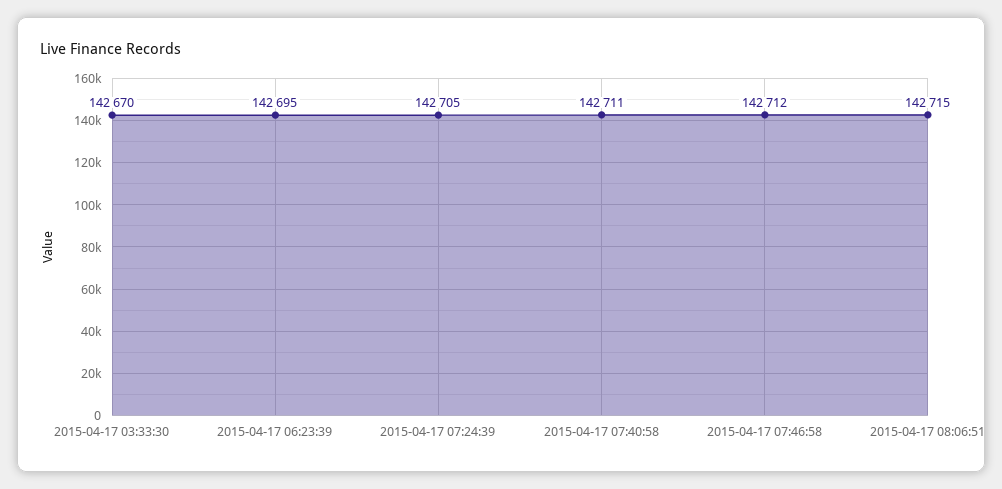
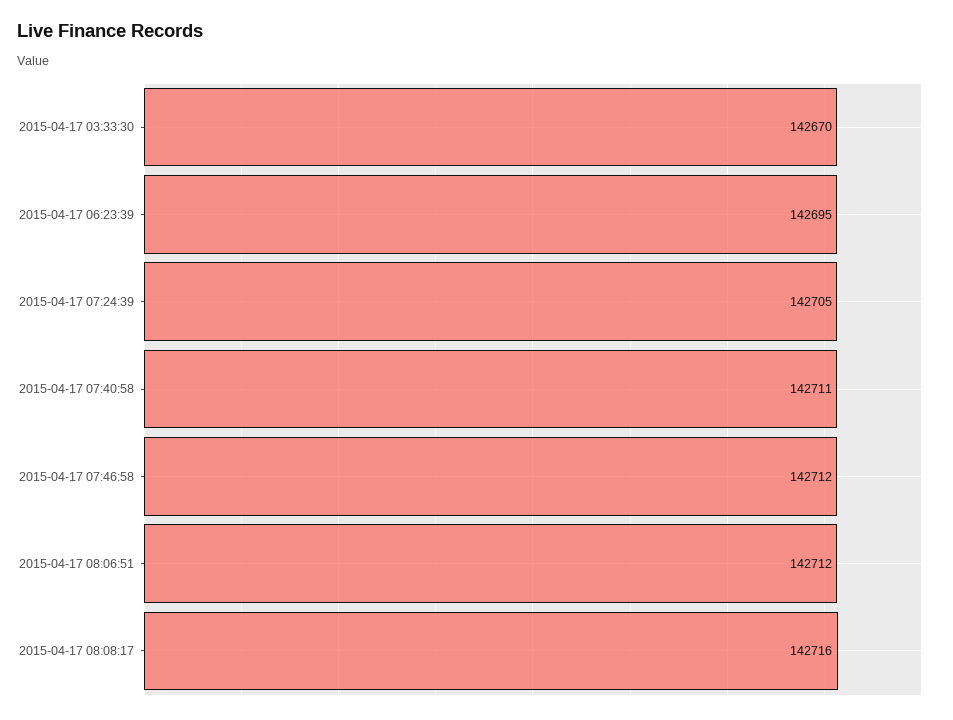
2015-04-17 08:06:51: 142715 -> 142712
2015-04-17 08:08:17: none -> 142716

